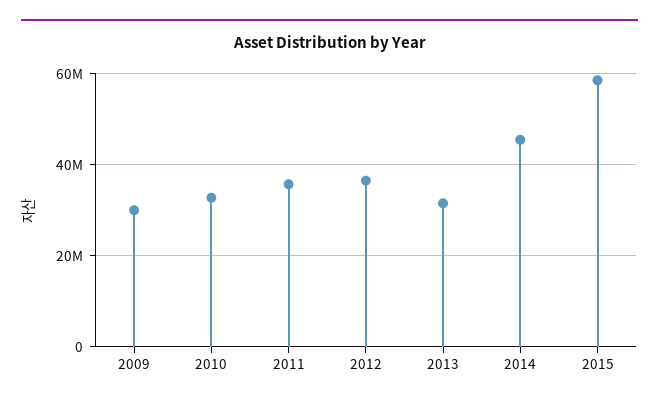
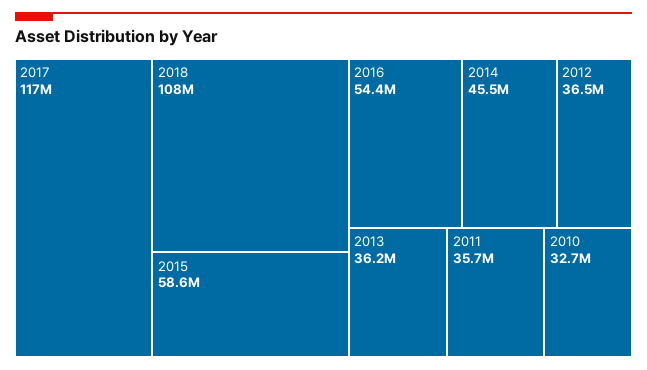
2009: 30000000 -> none
2013: 32000000 -> 36200000
2017: none -> 117000000
2018: none -> 108000000
2016: none -> 54400000

